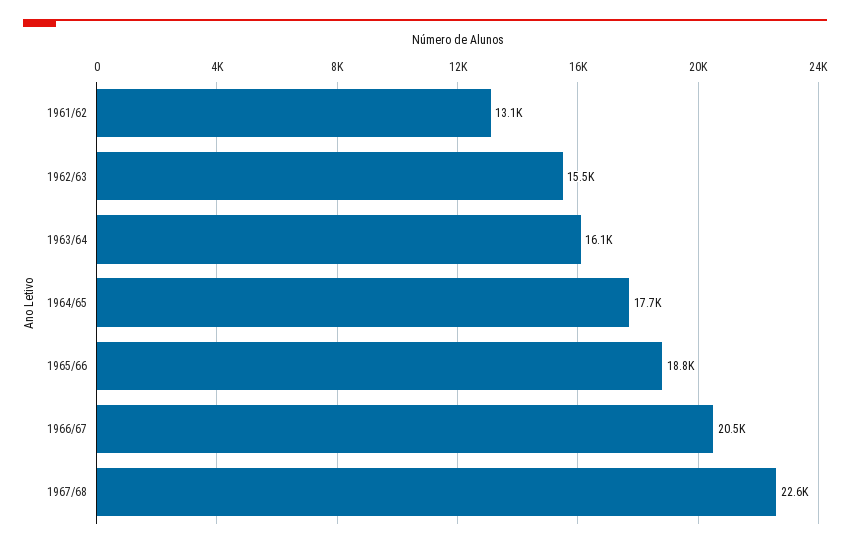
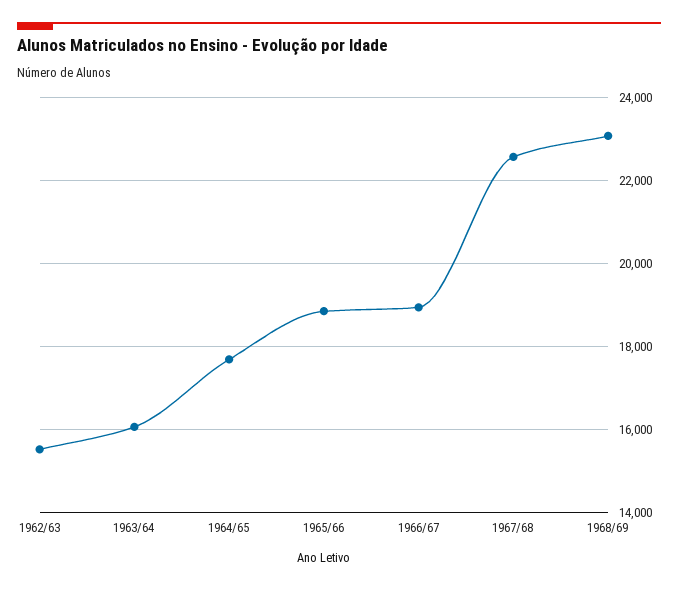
1961/62: 13100 -> none
1966/67: 20500 -> 19000
1968/69: none -> 23000

